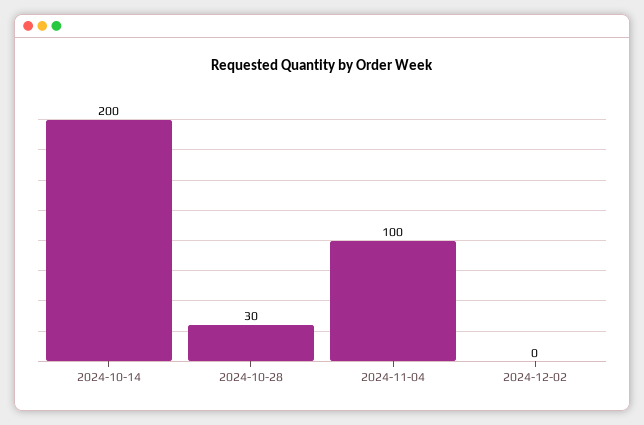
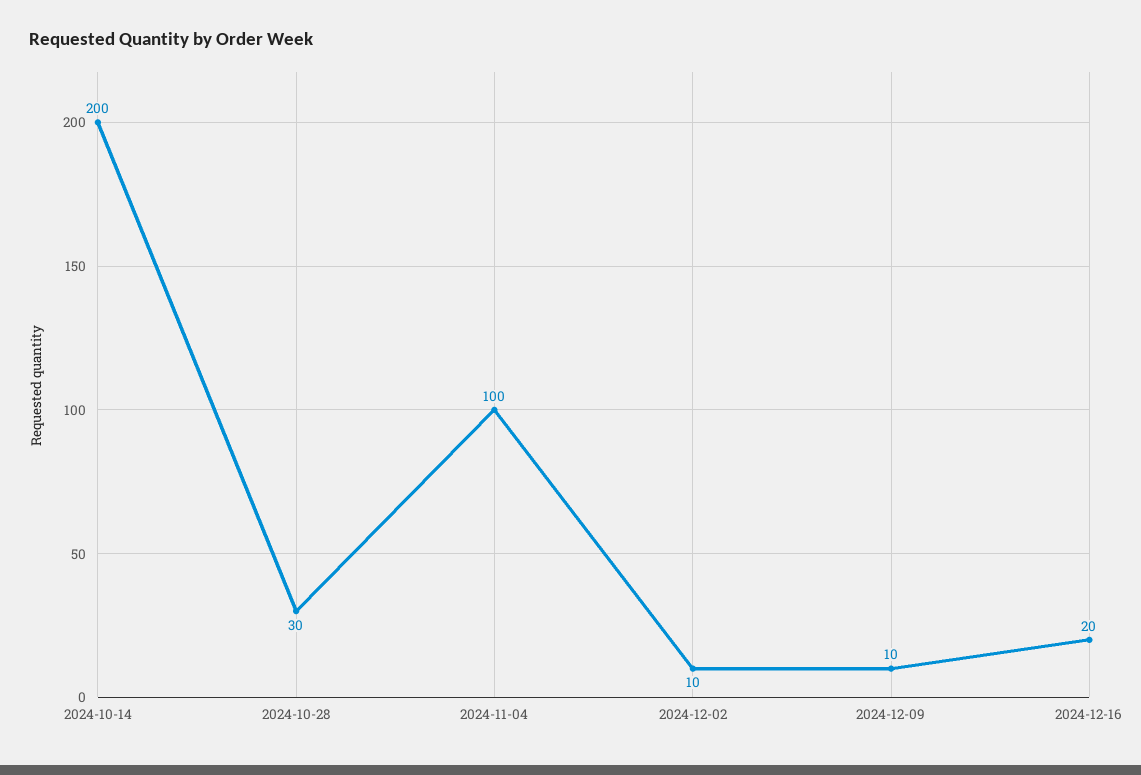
2024-12-02: 0 -> 10
2024-12-09: none -> 10
2024-12-16: none -> 20

